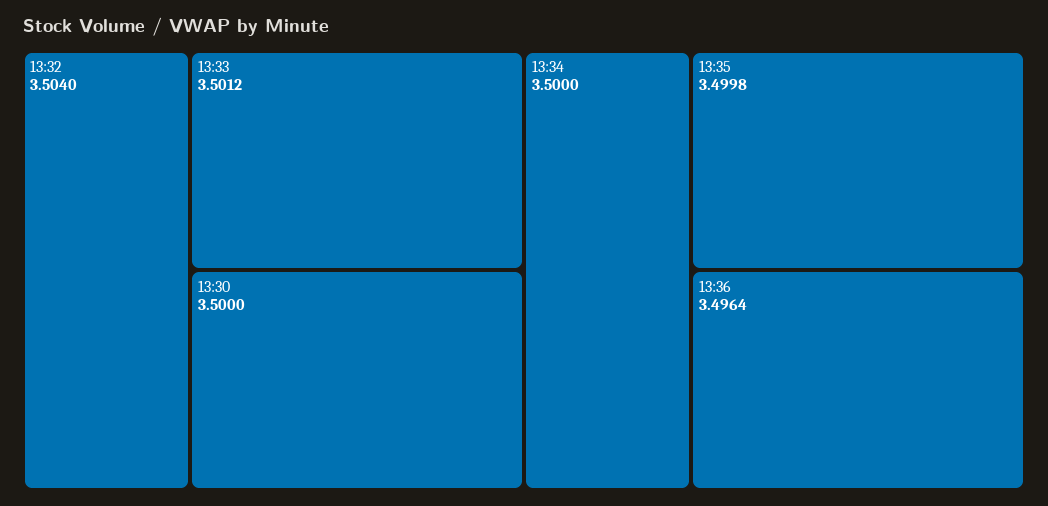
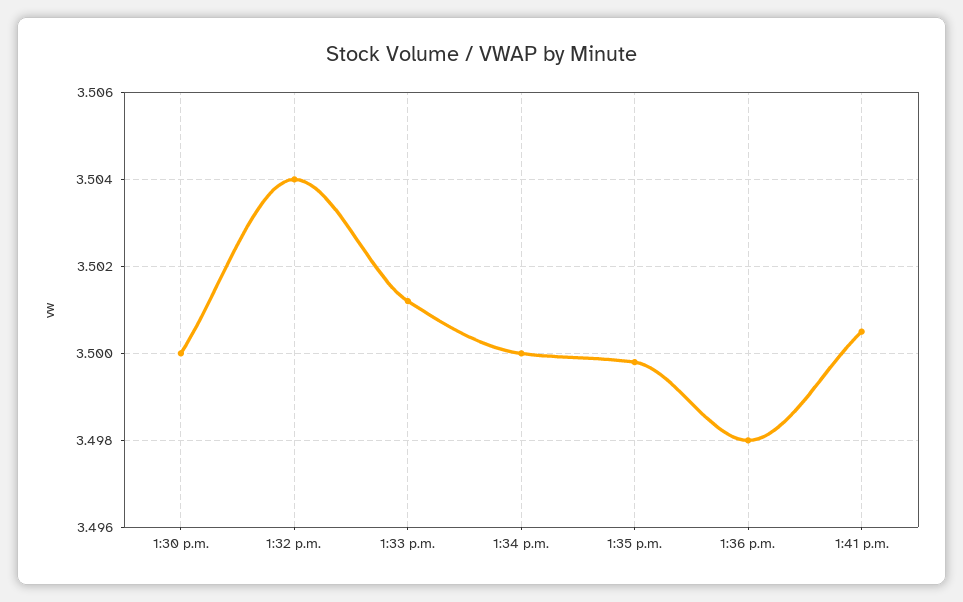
13:36: 3.4964 -> 3.498
1:41 p.m.: none -> 3.5005

